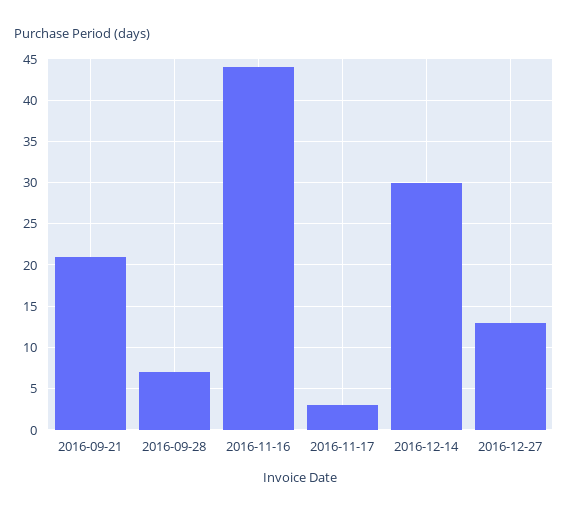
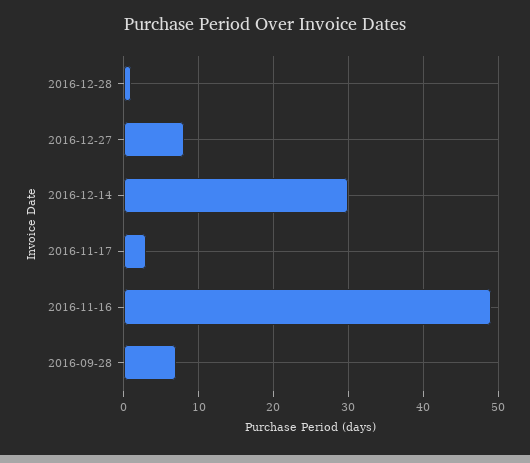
2016-09-21: 21 -> none
2016-11-16: 44 -> 49
2016-12-27: 13 -> 8
2016-12-28: none -> 1

